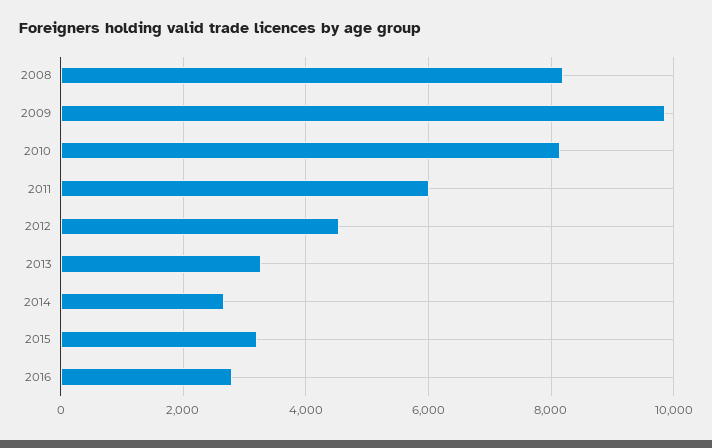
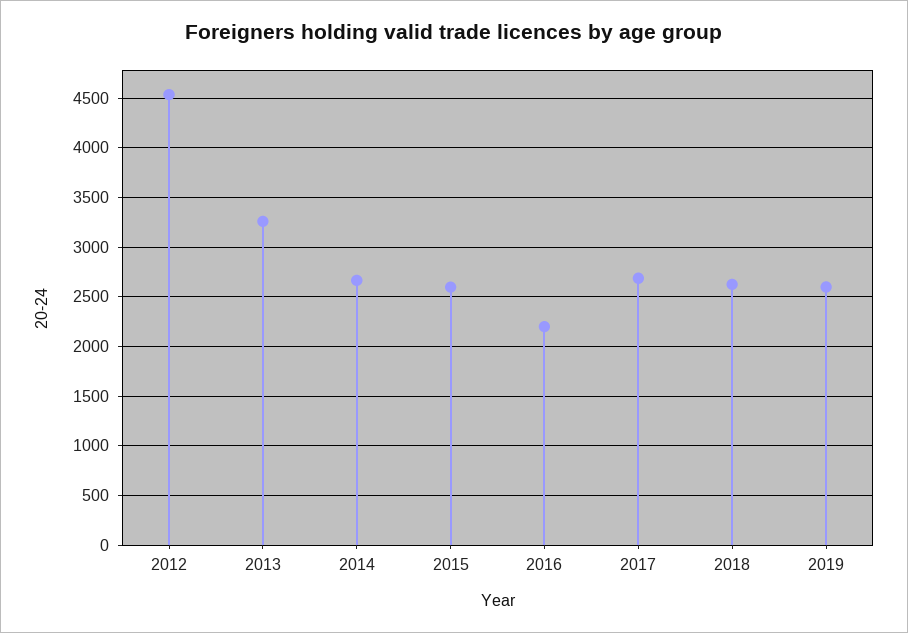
2008: 8200 -> none
2009: 9800 -> none
2010: 8200 -> none
2011: 6000 -> none
2015: 3200 -> 2600
2016: 2800 -> 2200
2017: none -> 2700
2018: none -> 2600
2019: none -> 2600

